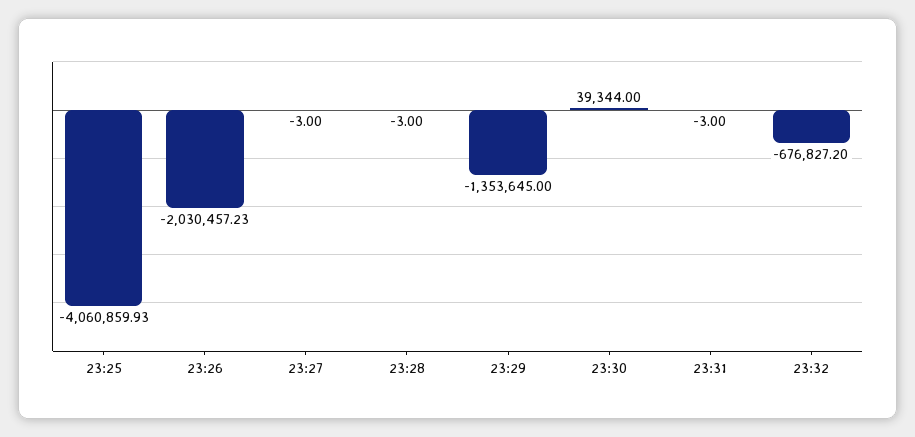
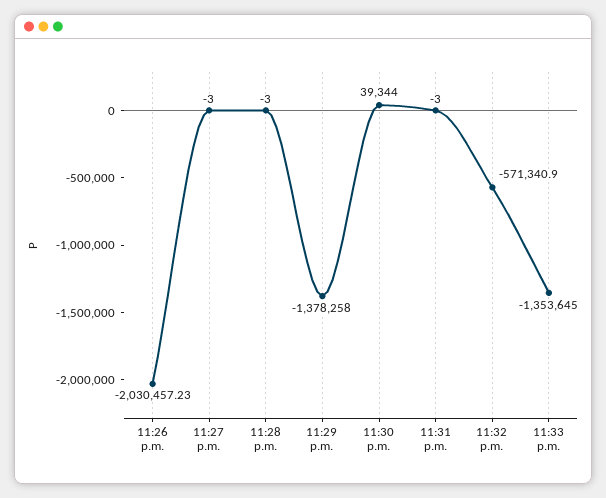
23:25: -4060859.93 -> none
23:29: -1353645 -> -1378258
23:32: -676827.2 -> -571340.9
11:33 p.m.: none -> -1353645

